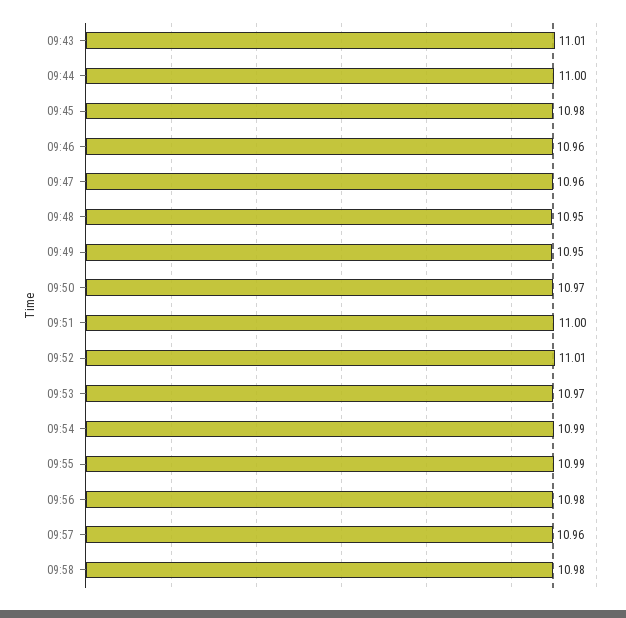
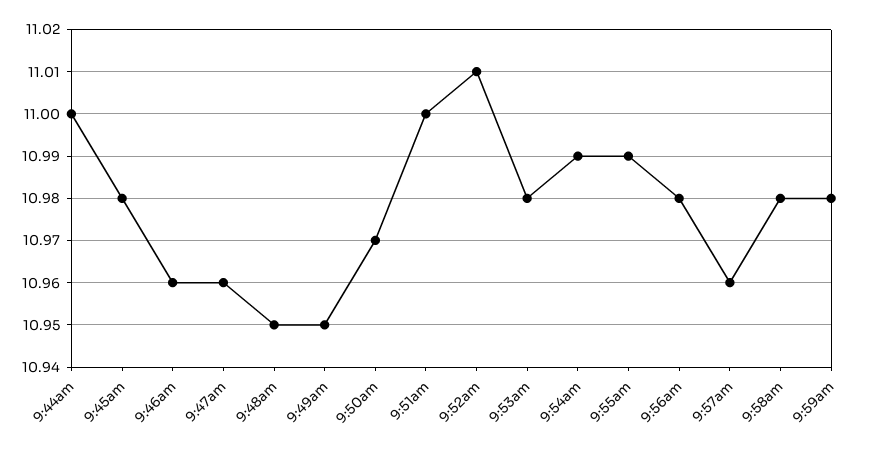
09:43: 11.01 -> none
09:53: 10.97 -> 10.98
9:59am: none -> 10.98

